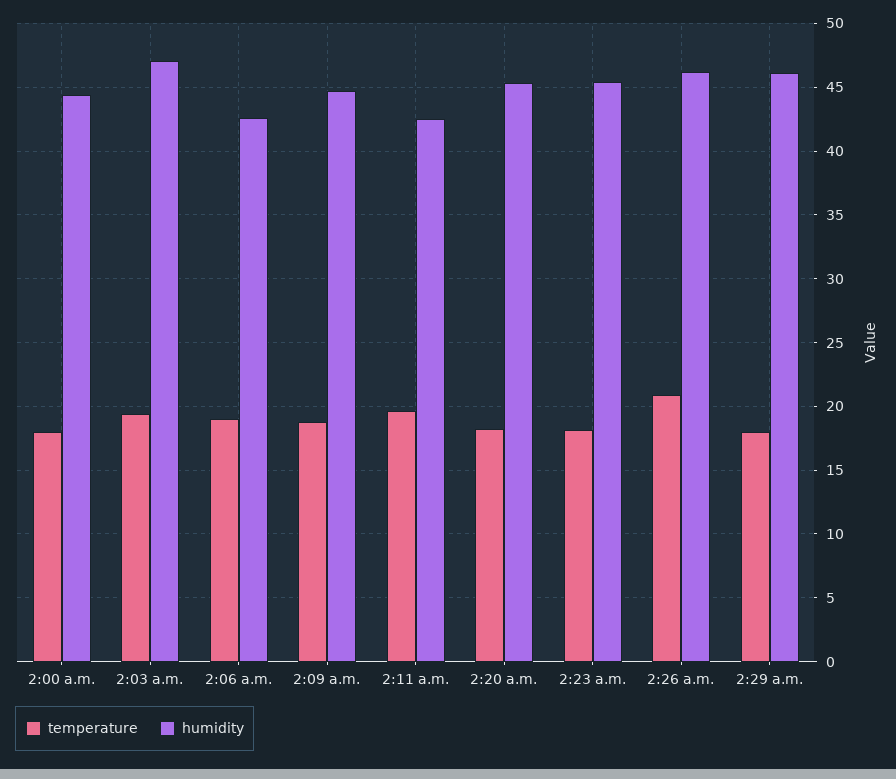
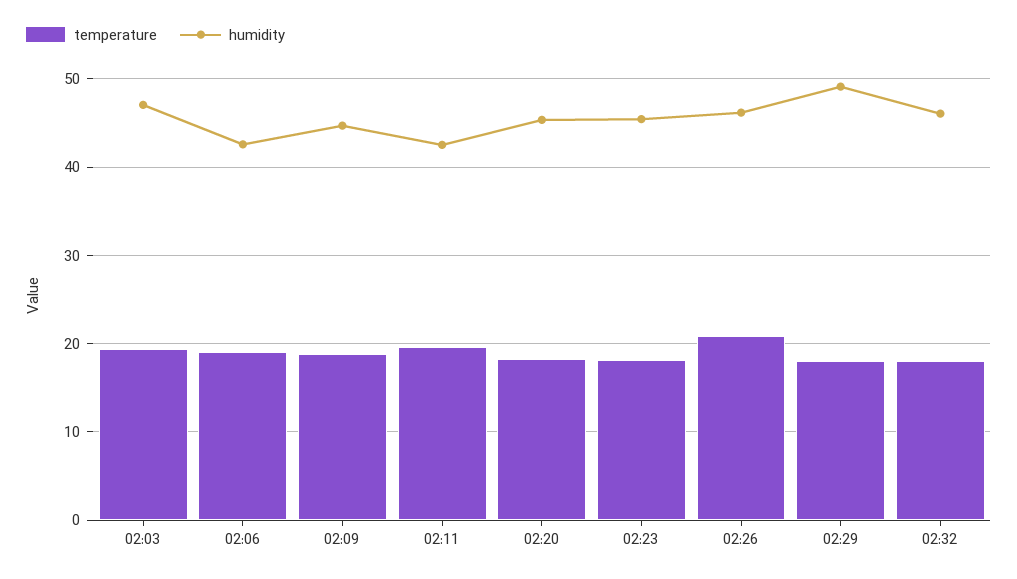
temperature, 2:00 a.m.: 18 -> none
humidity, 2:00 a.m.: 44.5 -> none
humidity, 2:29 a.m.: 46 -> 49
temperature, 02:32: none -> 18
humidity, 02:32: none -> 46

